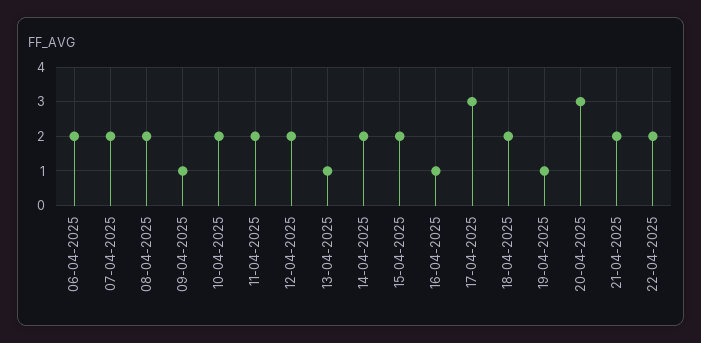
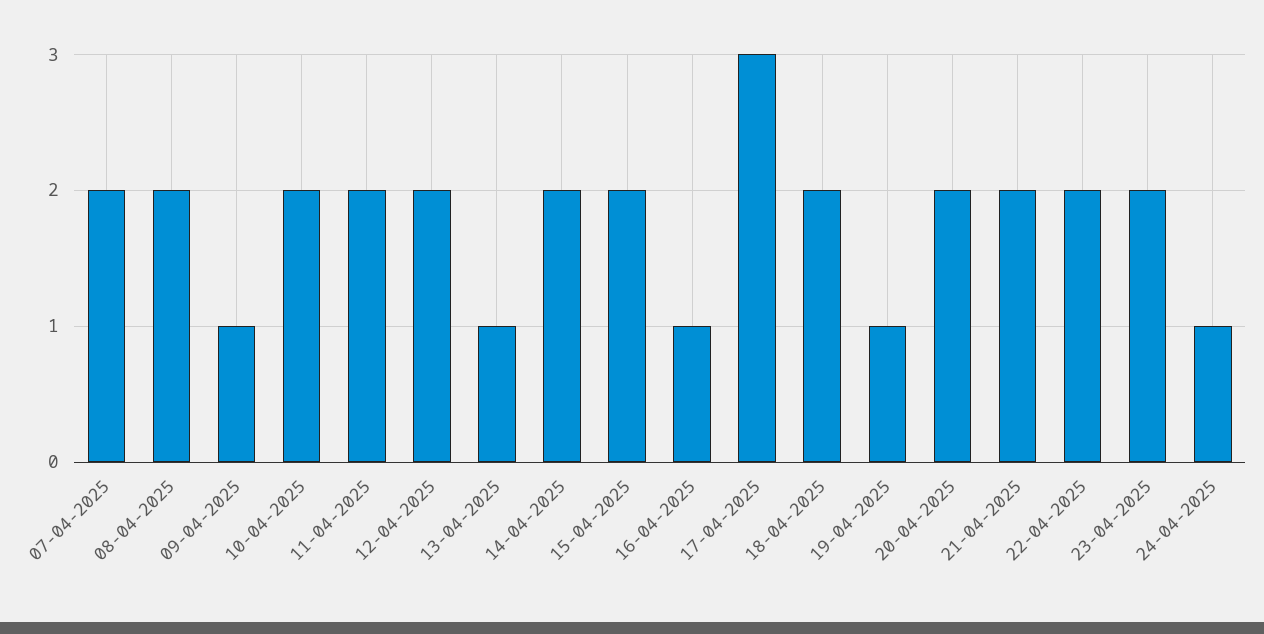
06-04-2025: 2 -> none
20-04-2025: 3 -> 2
23-04-2025: none -> 2
24-04-2025: none -> 1

